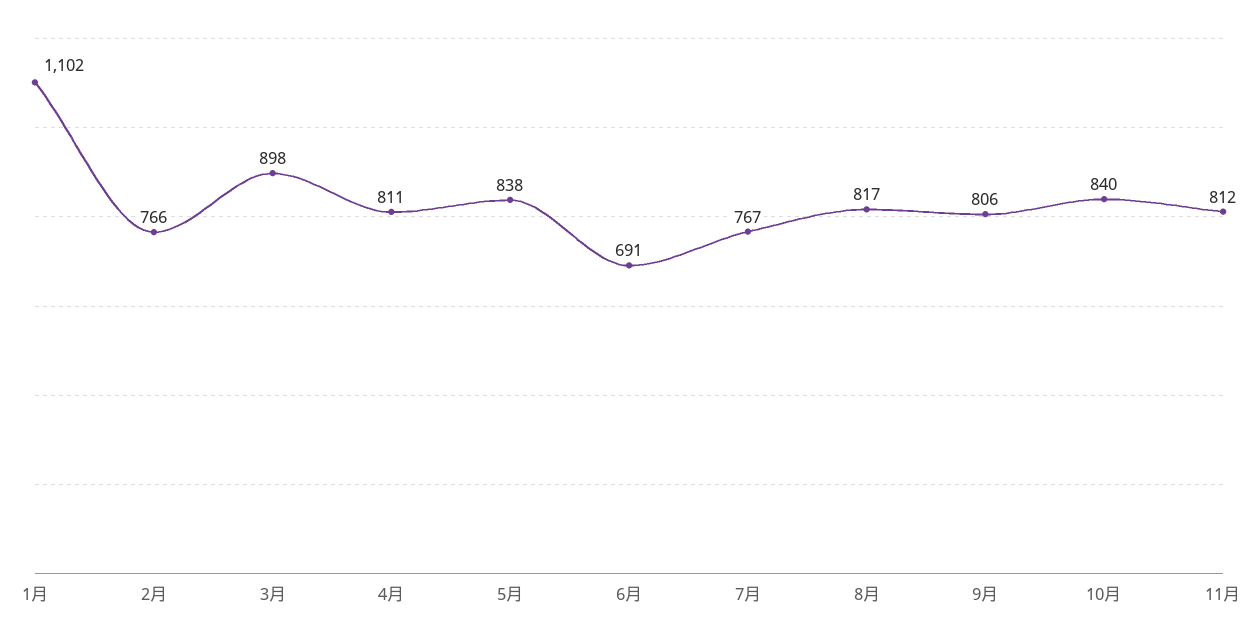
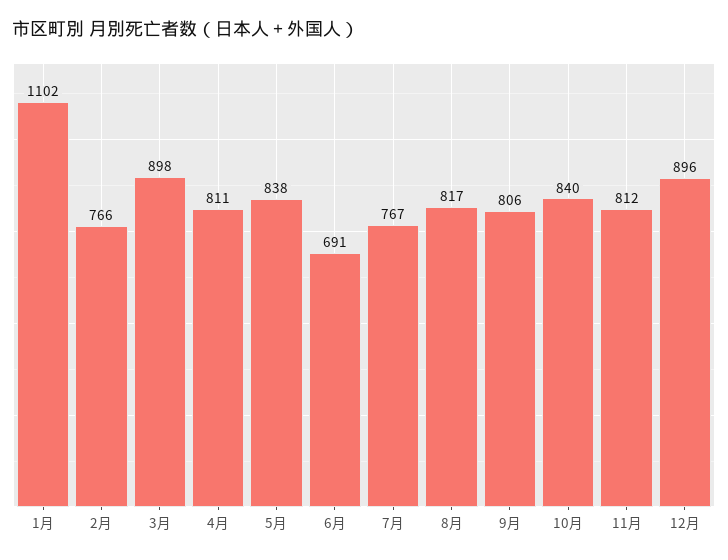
12月: none -> 896

